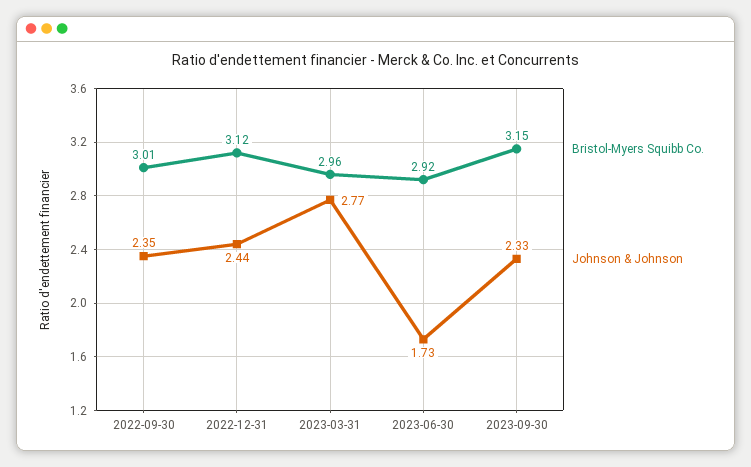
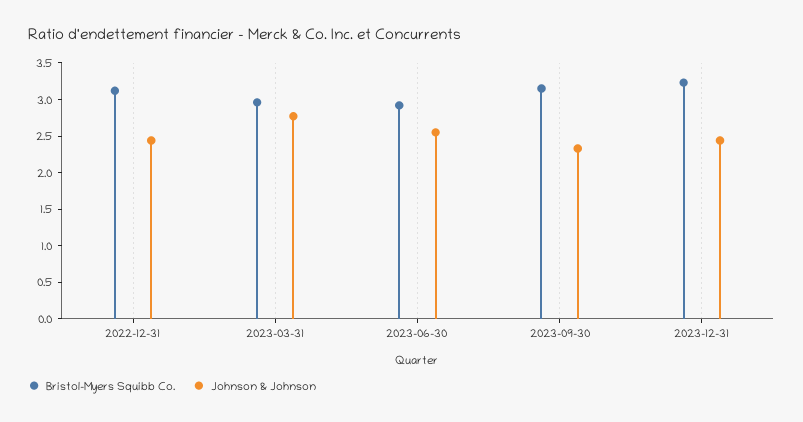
Bristol-Myers Squibb Co., 2022-09-30: 3.01 -> none
Johnson & Johnson, 2022-09-30: 2.35 -> none
Johnson & Johnson, 2023-06-30: 1.73 -> 2.5
Bristol-Myers Squibb Co., 2023-12-31: none -> 3.25
Johnson & Johnson, 2023-12-31: none -> 2.5

